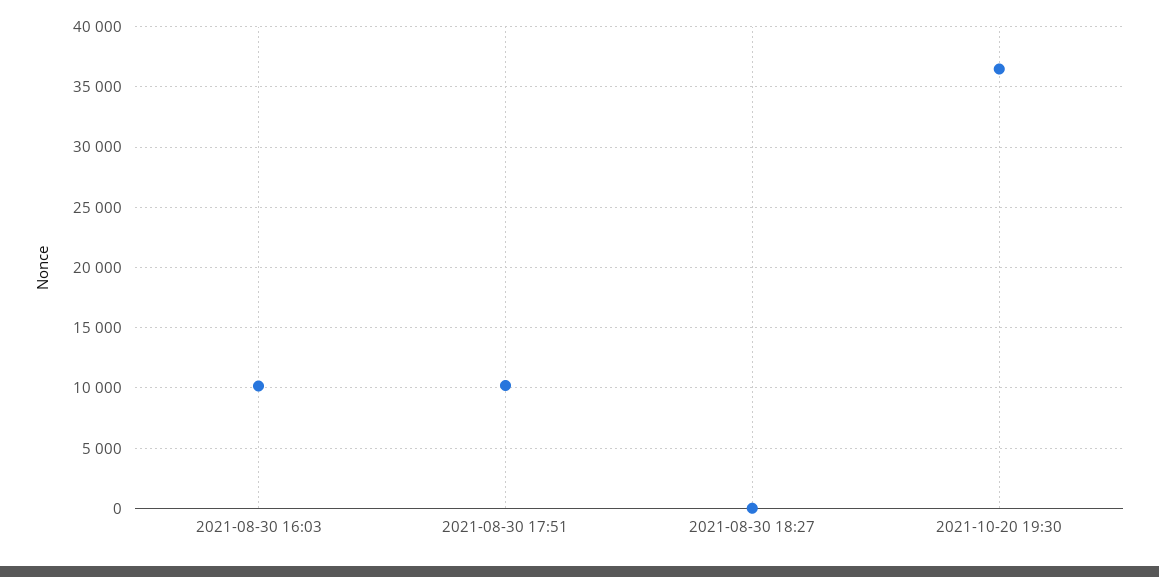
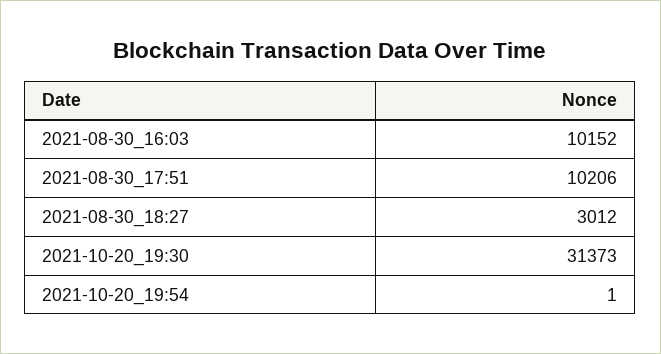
2021-08-30 18:27: 0 -> 3012
2021-10-20 19:30: 36500 -> 31373
2021-10-20_19:54: none -> 1

